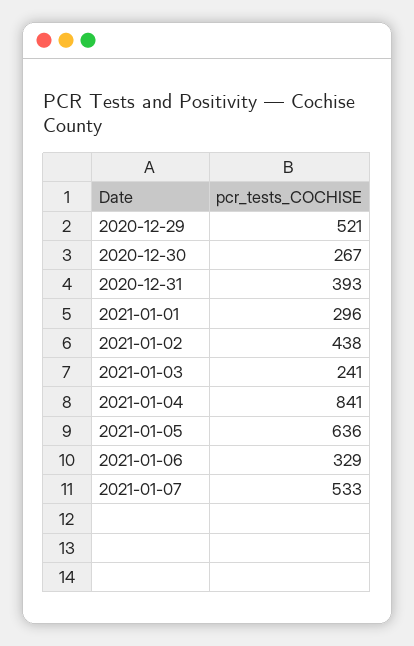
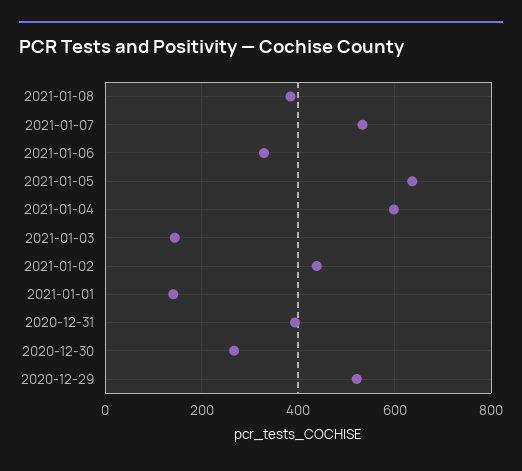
2021-01-01: 296 -> 140
2021-01-03: 241 -> 140
2021-01-04: 841 -> 600
2021-01-08: none -> 380

